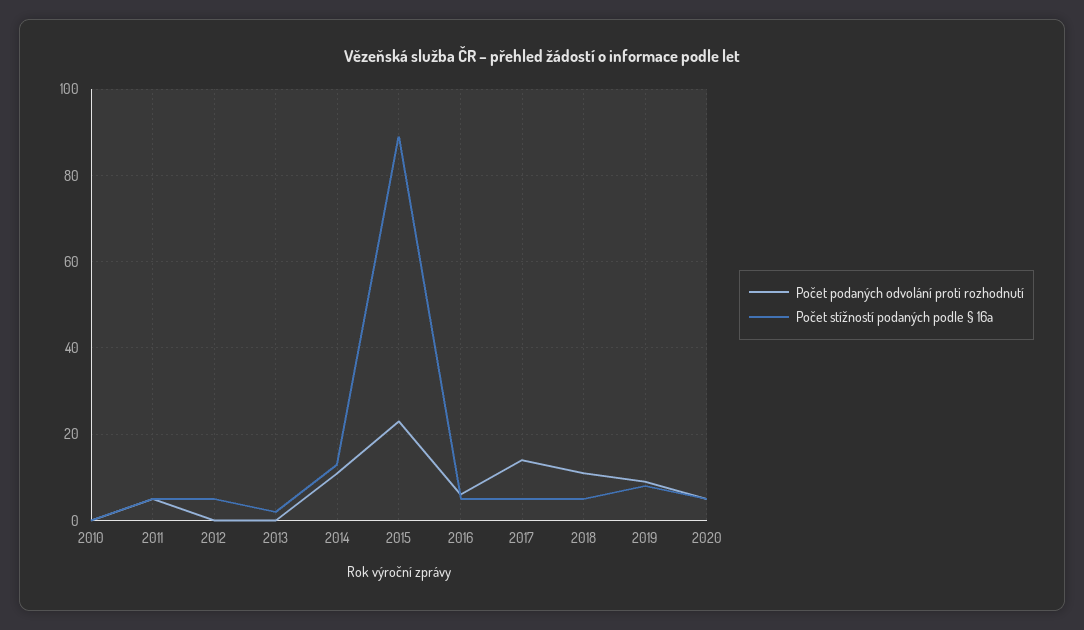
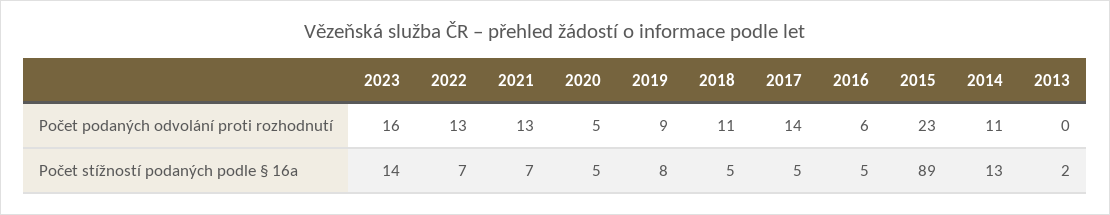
Počet podaných odvolání proti rozhodnutí, 2010: 0 -> none
Počet stížností podaných podle § 16a, 2010: 0 -> none
Počet podaných odvolání proti rozhodnutí, 2011: 5 -> none
Počet stížností podaných podle § 16a, 2011: 5 -> none
Počet podaných odvolání proti rozhodnutí, 2012: 0 -> none
Počet stížností podaných podle § 16a, 2012: 5 -> none
Počet podaných odvolání proti rozhodnutí, 2023: none -> 16
Počet podaných odvolání proti rozhodnutí, 2022: none -> 13
Počet podaných odvolání proti rozhodnutí, 2021: none -> 13
Počet stížností podaných podle § 16a, 2023: none -> 14
Počet stížností podaných podle § 16a, 2022: none -> 7
Počet stížností podaných podle § 16a, 2021: none -> 7

